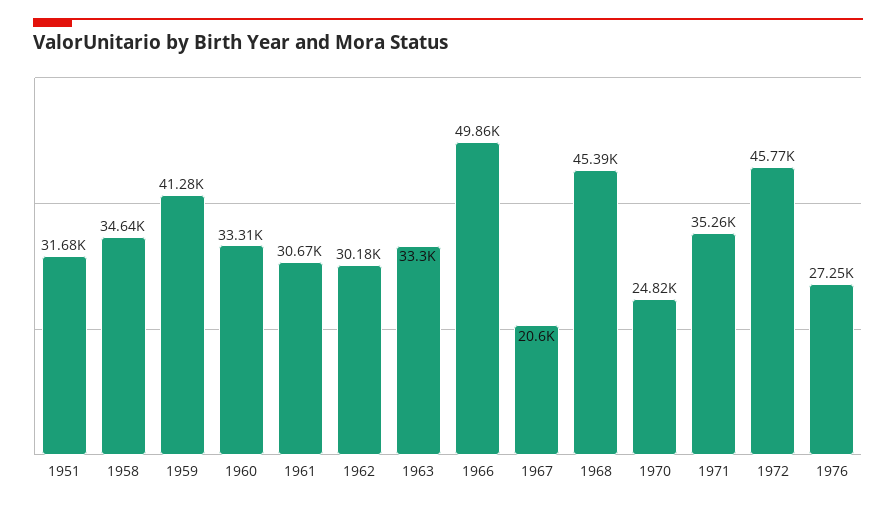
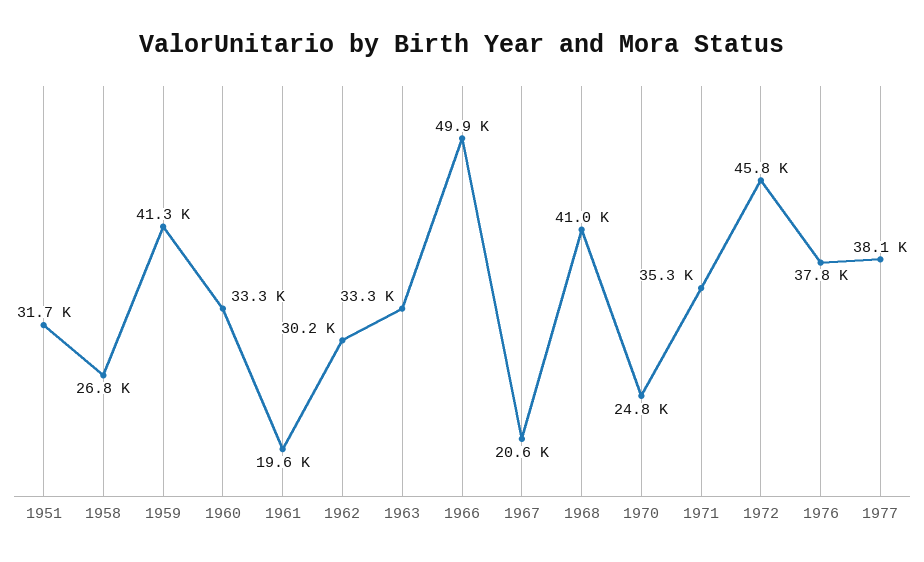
1958: 34640 -> 26800
1961: 30670 -> 19600
1968: 45390 -> 41000
1976: 27250 -> 37800
1977: none -> 38100

